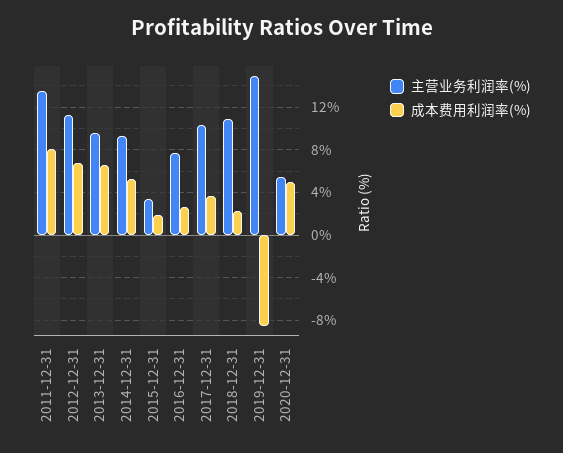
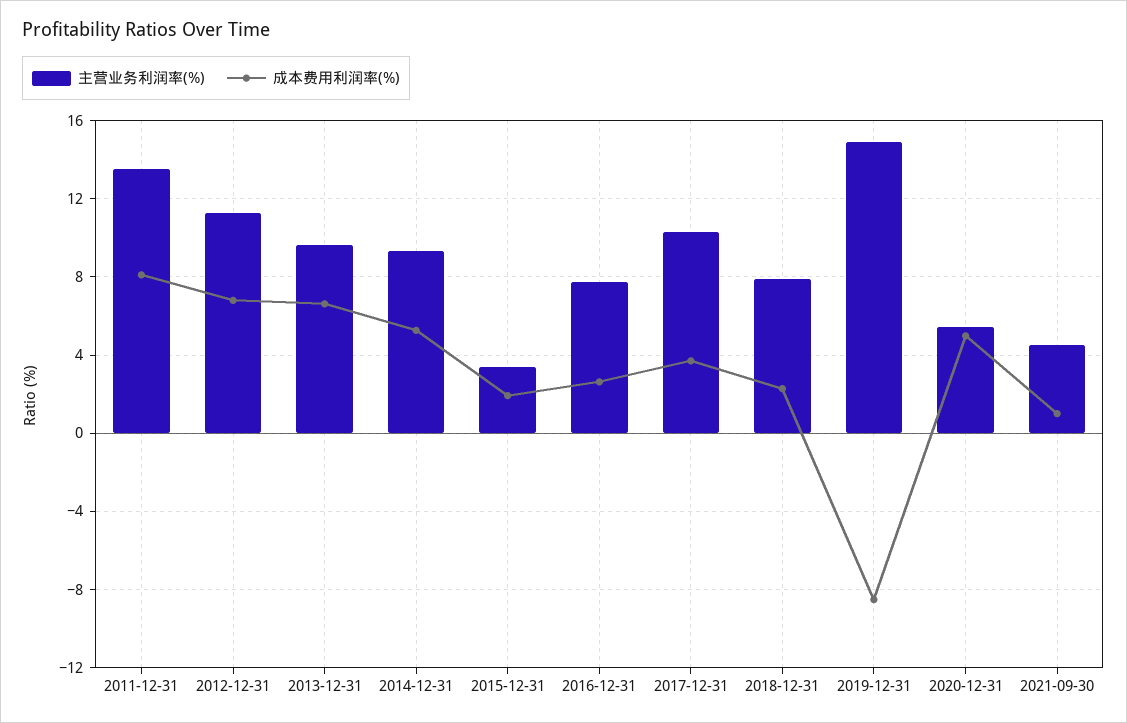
主营业务利润率(%), 2018-12-31: 11 -> 8
主营业务利润率(%), 2021-09-30: none -> 4.5
成本费用利润率(%), 2021-09-30: none -> 1

